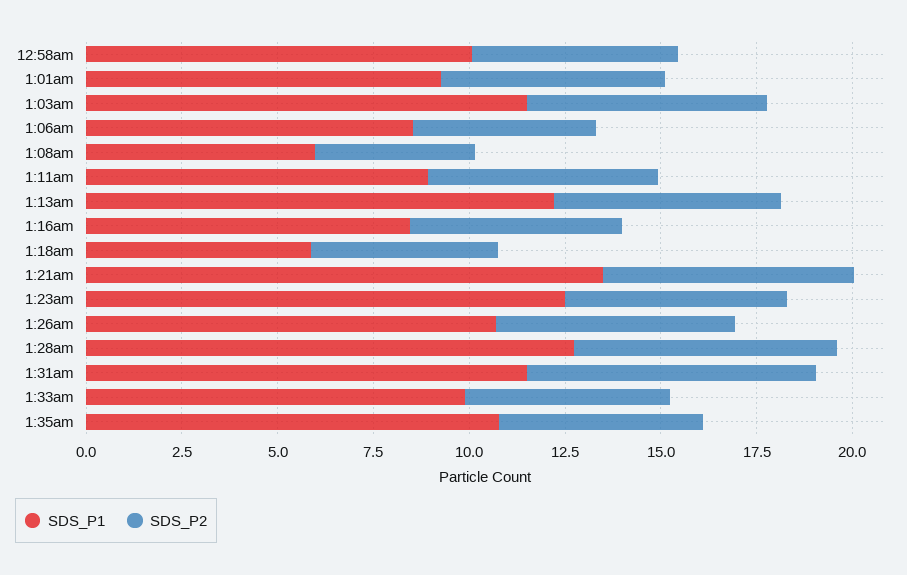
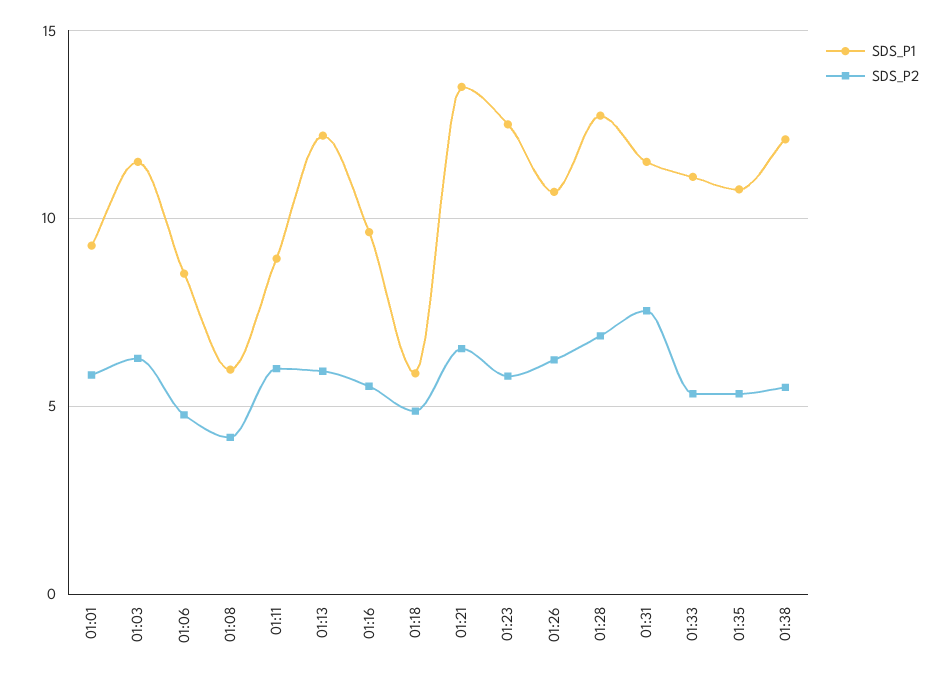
SDS_P1, 12:58am: 10 -> none
SDS_P2, 12:58am: 5.5 -> none
SDS_P1, 1:16am: 8.5 -> 9.5
SDS_P1, 1:33am: 10 -> 11
SDS_P1, 01:38: none -> 12
SDS_P2, 01:38: none -> 5.5

